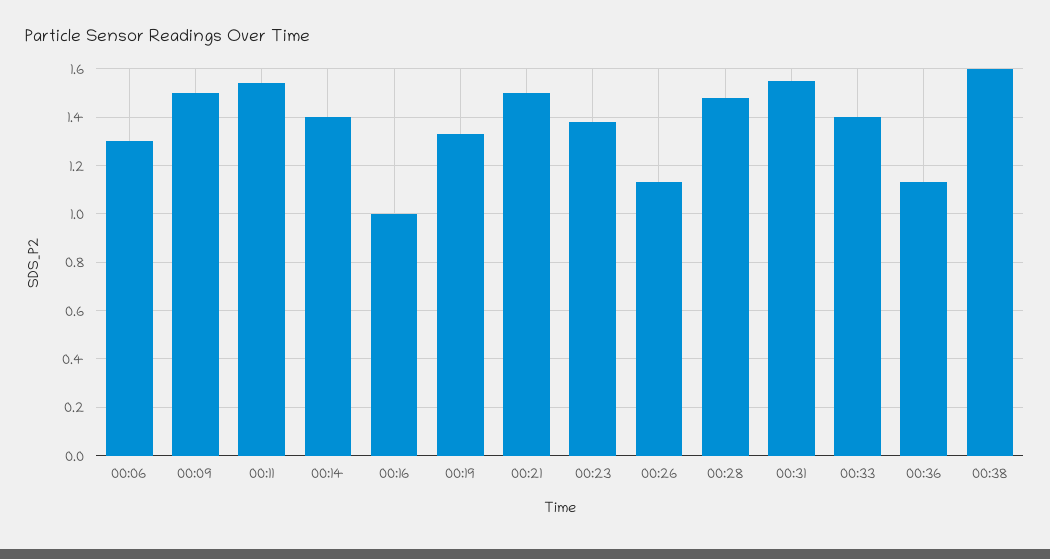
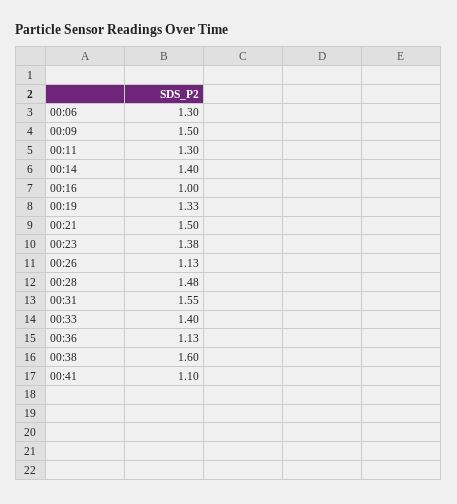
00:11: 1.55 -> 1.3
00:41: none -> 1.1

